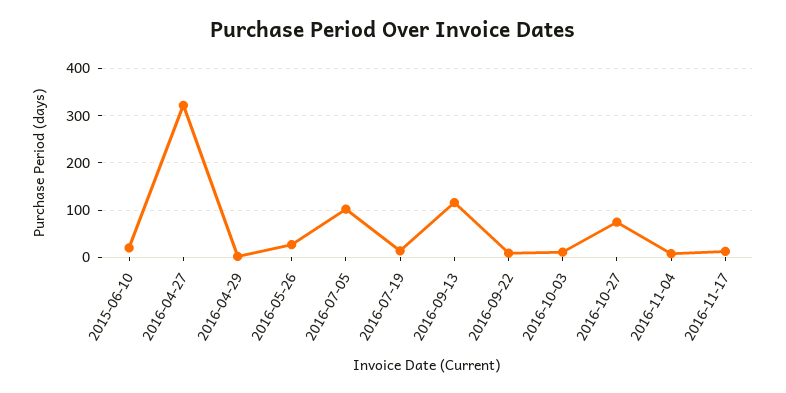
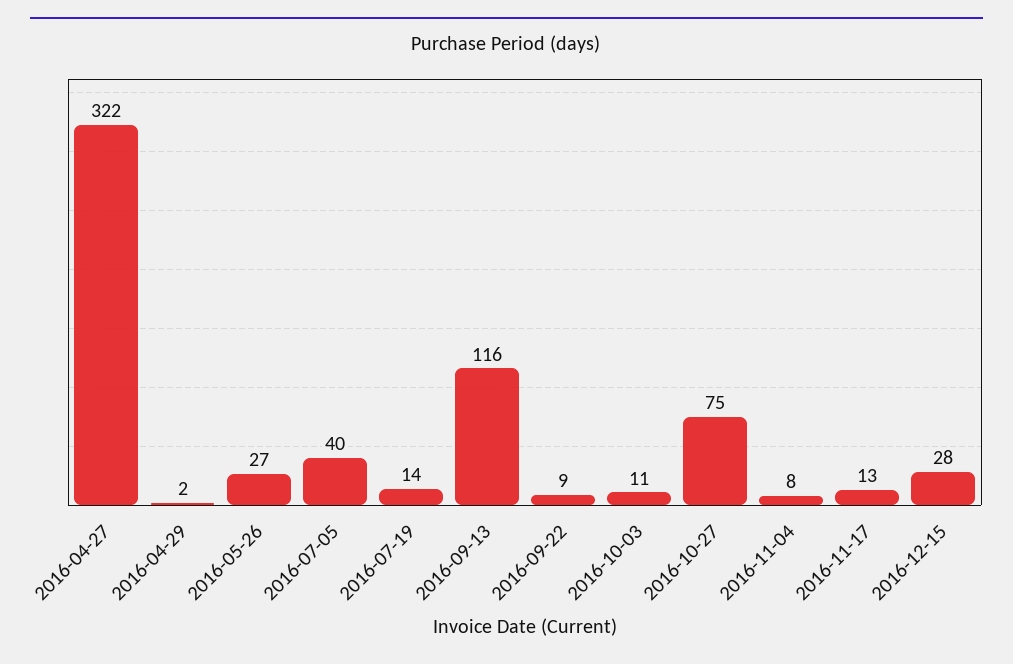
2015-06-10: 20 -> none
2016-07-05: 100 -> 40
2016-12-15: none -> 28

